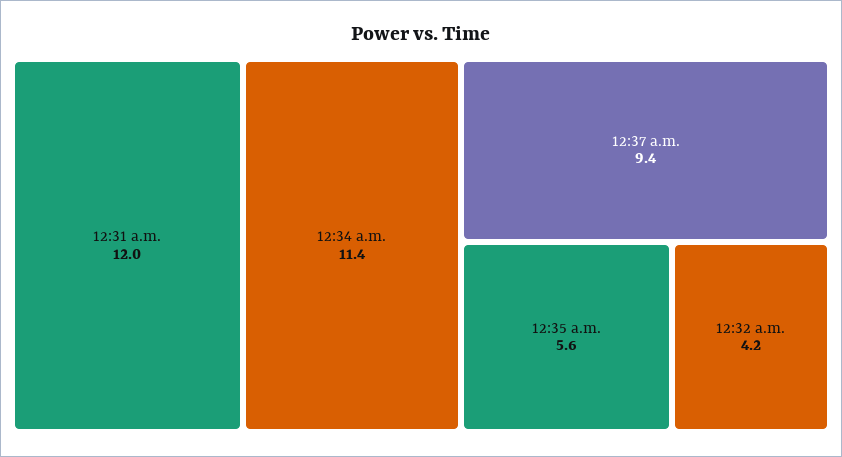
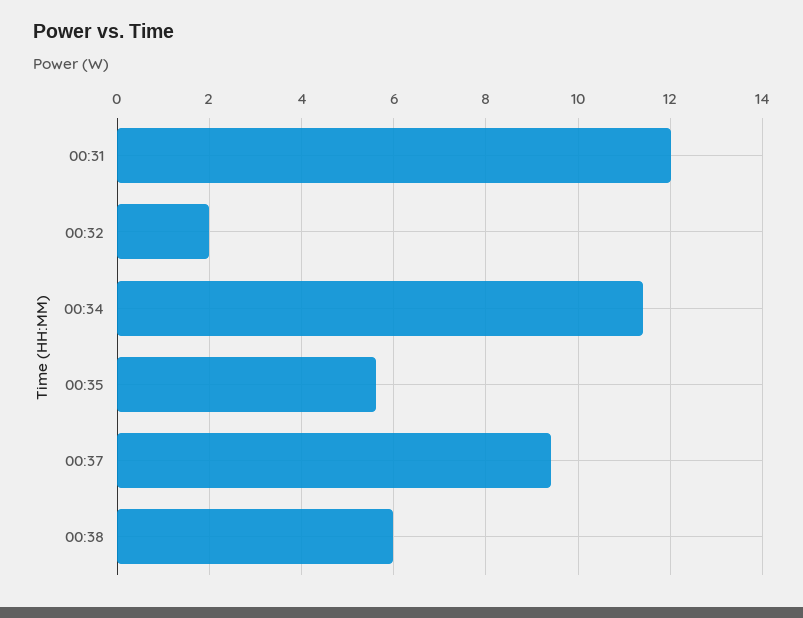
12:32 a.m.: 4.2 -> 2
00:38: none -> 6

